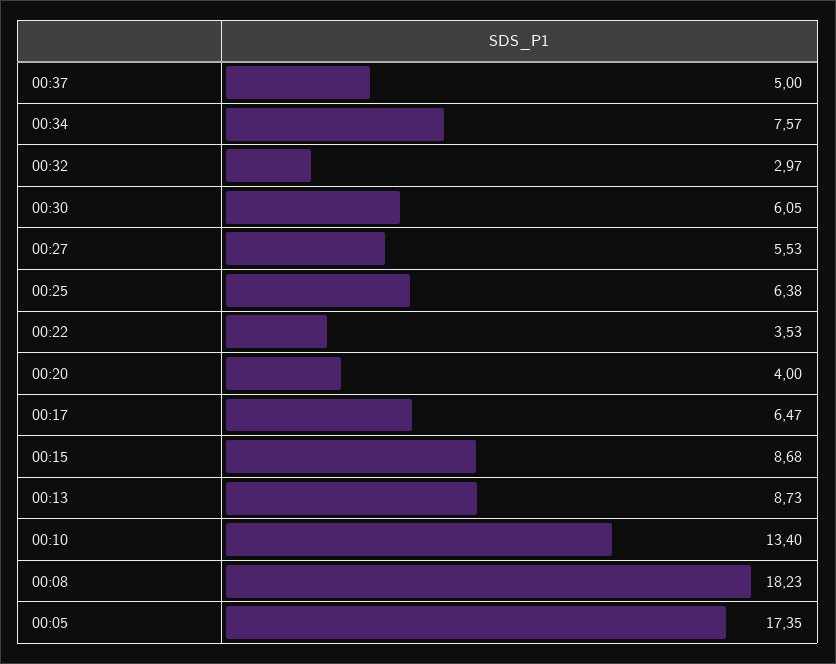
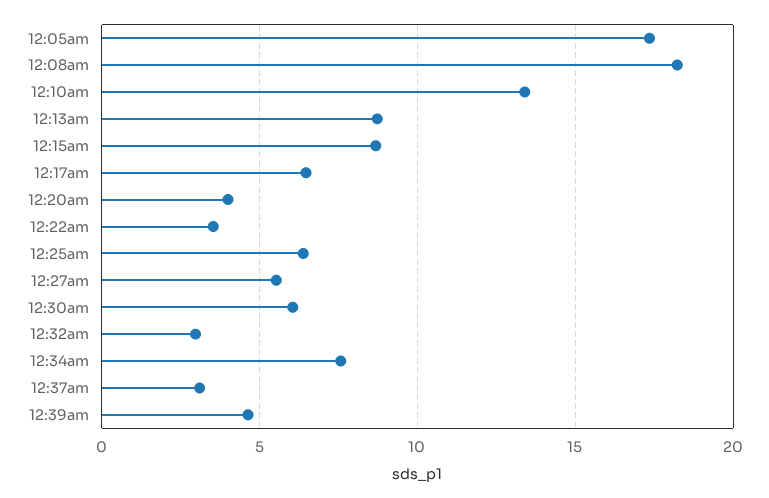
00:37: 5 -> 3
12:39am: none -> 4.5

